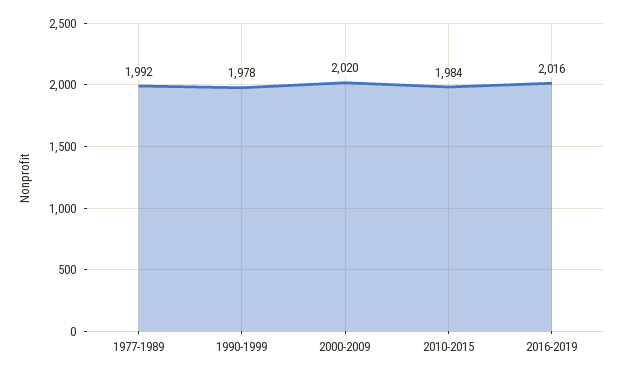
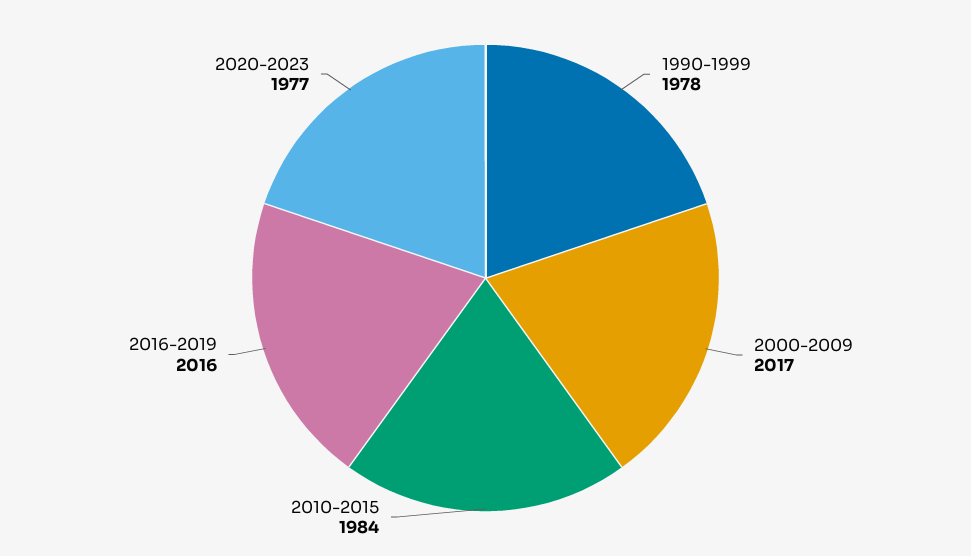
1977-1989: 1992 -> none
2000-2009: 2020 -> 2017
2020-2023: none -> 1977

